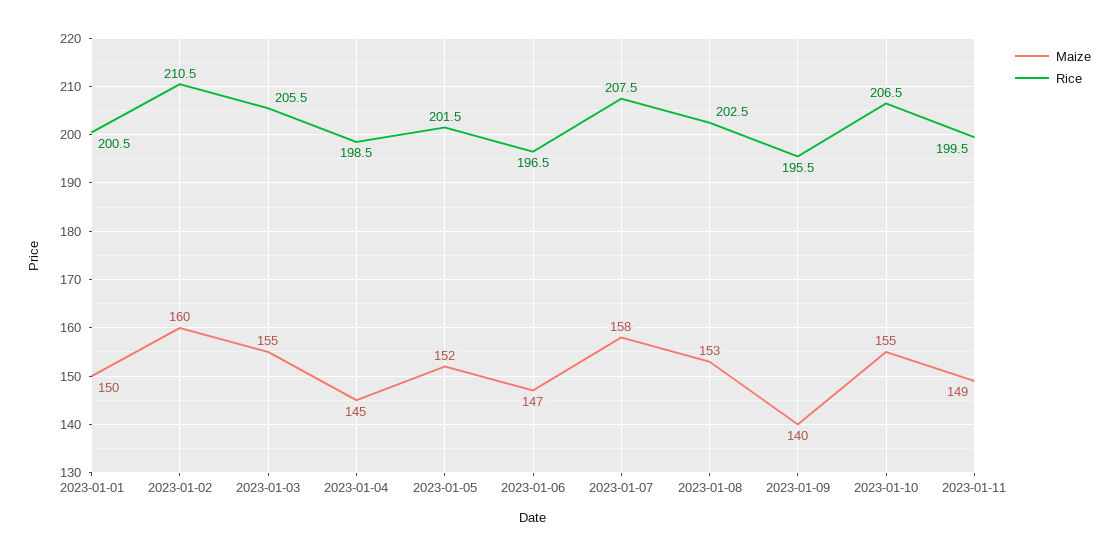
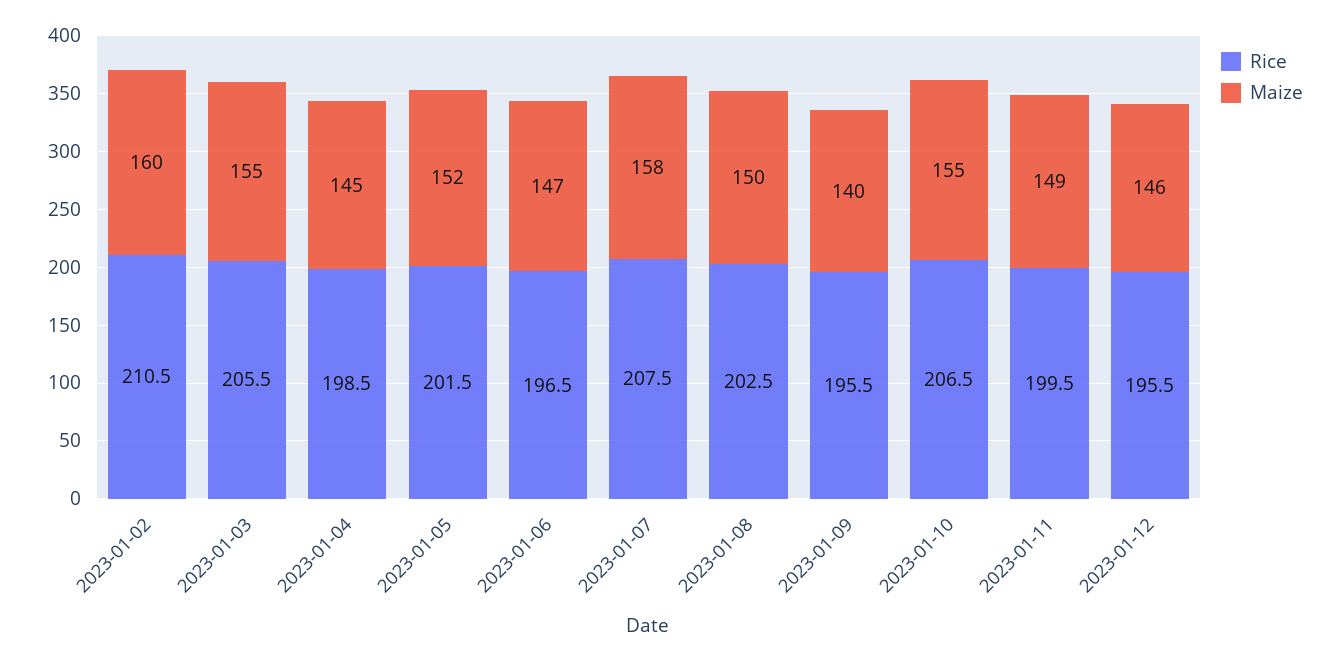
Maize, 2023-01-01: 150 -> none
Rice, 2023-01-01: 200.5 -> none
Maize, 2023-01-08: 153 -> 150
Rice, 2023-01-12: none -> 195.5
Maize, 2023-01-12: none -> 146

